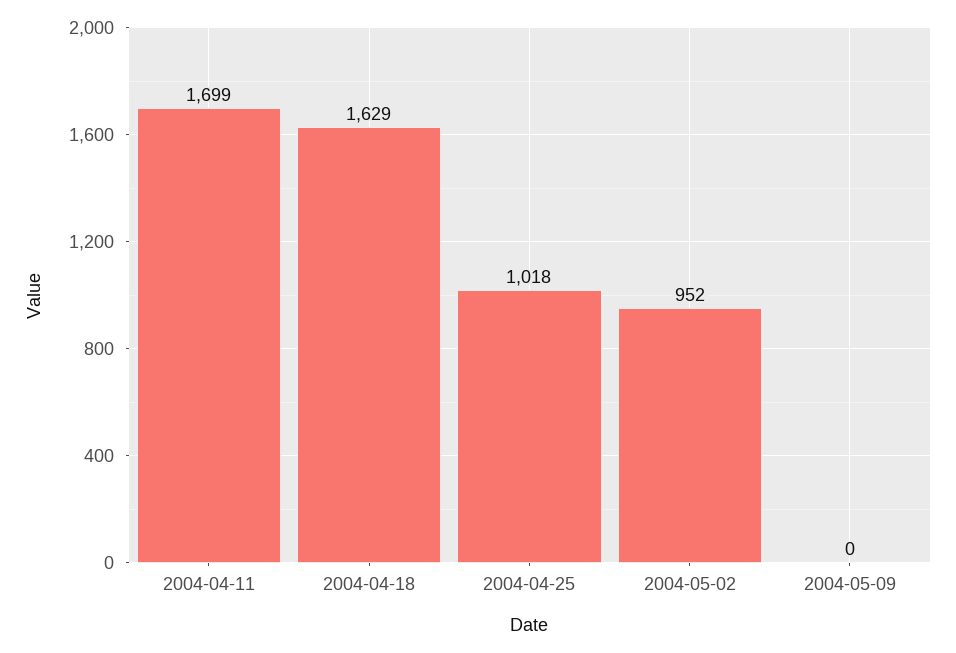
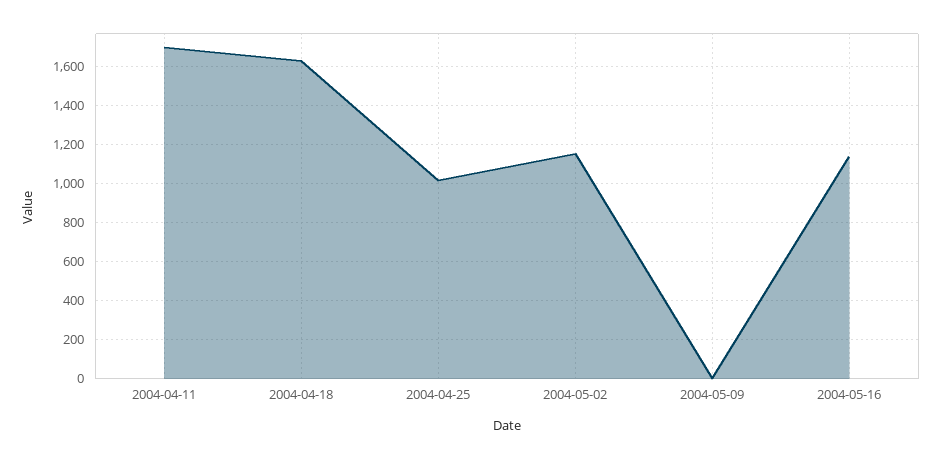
2004-05-02: 952 -> 1150
2004-05-16: none -> 1150

